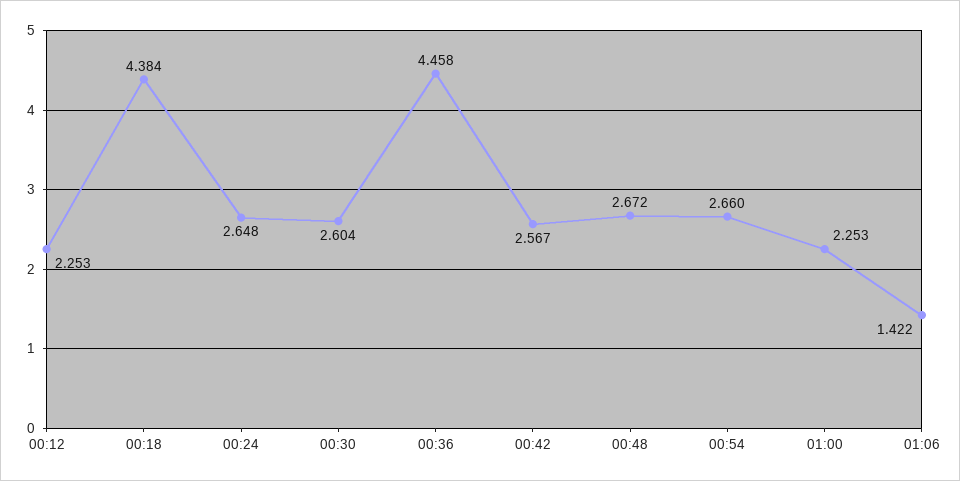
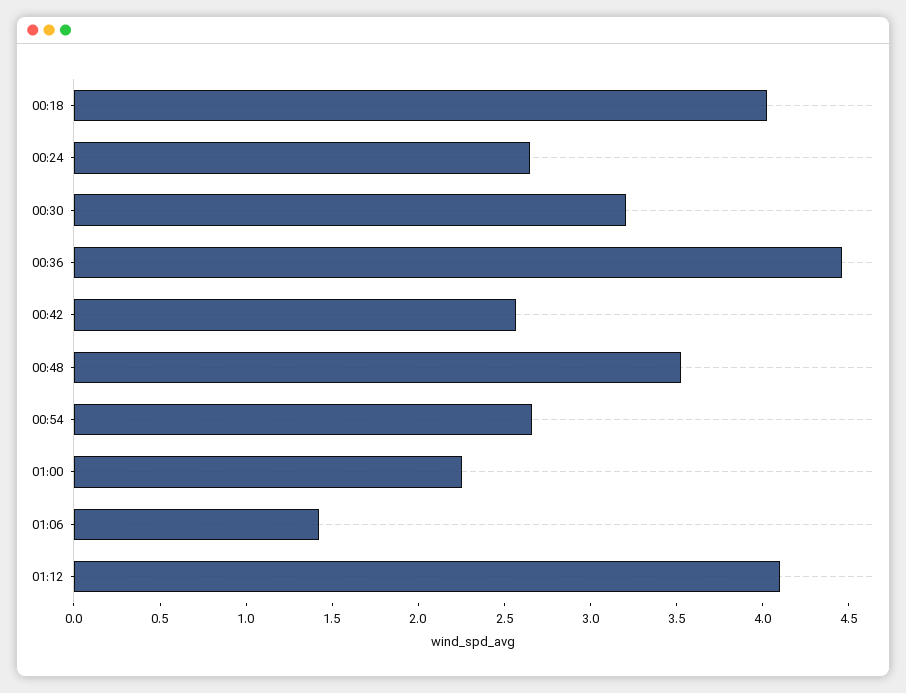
00:12: 2.253 -> none
00:18: 4.384 -> 4
00:30: 2.604 -> 3.2
00:48: 2.672 -> 3.5
01:12: none -> 4.1

